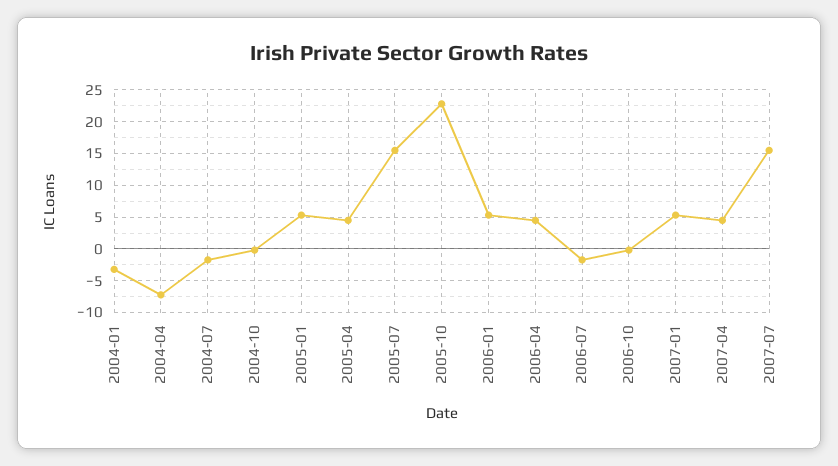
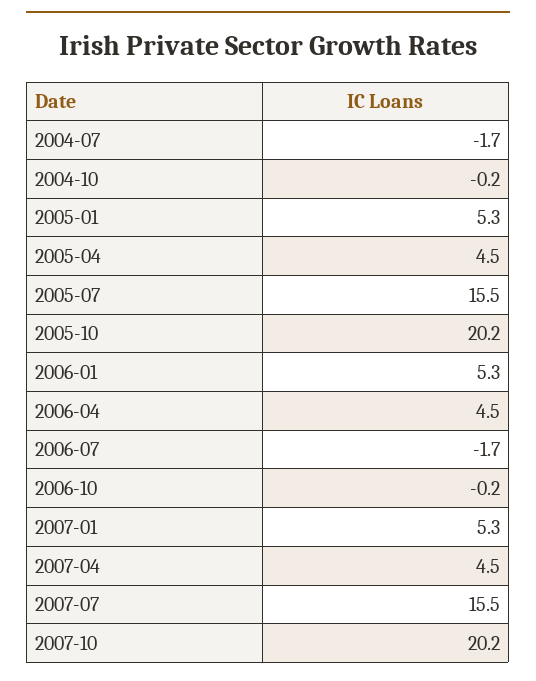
2004-01: -3 -> none
2004-04: -7 -> none
2005-10: 23 -> 20.2
2007-10: none -> 20.2

